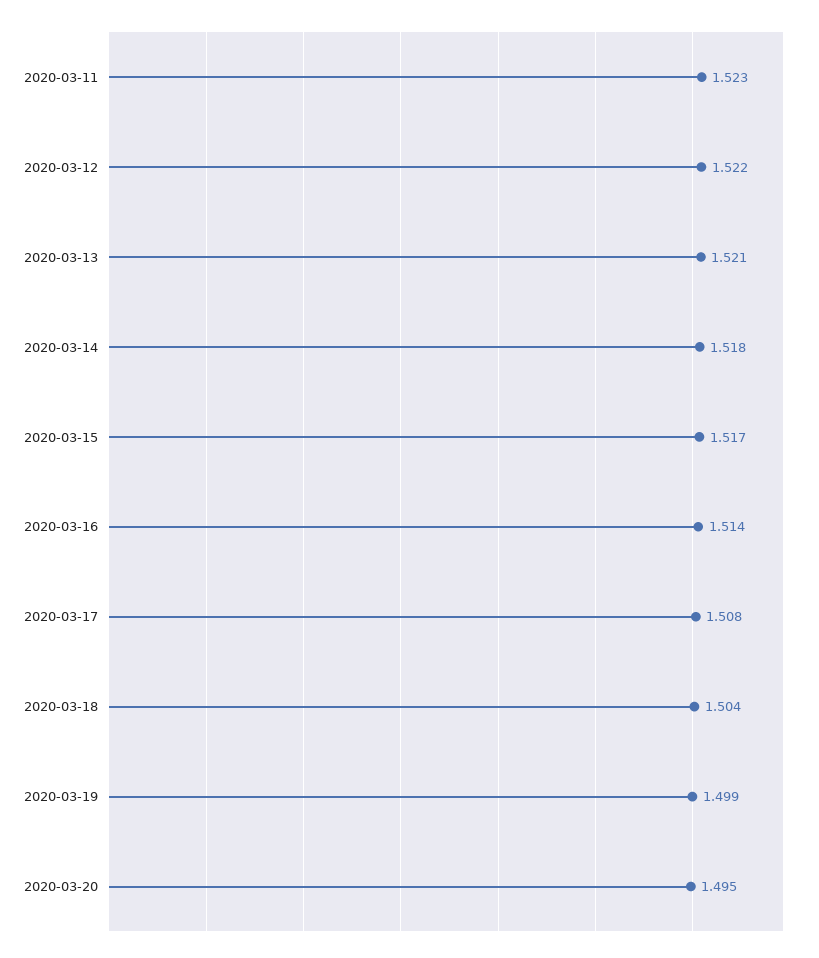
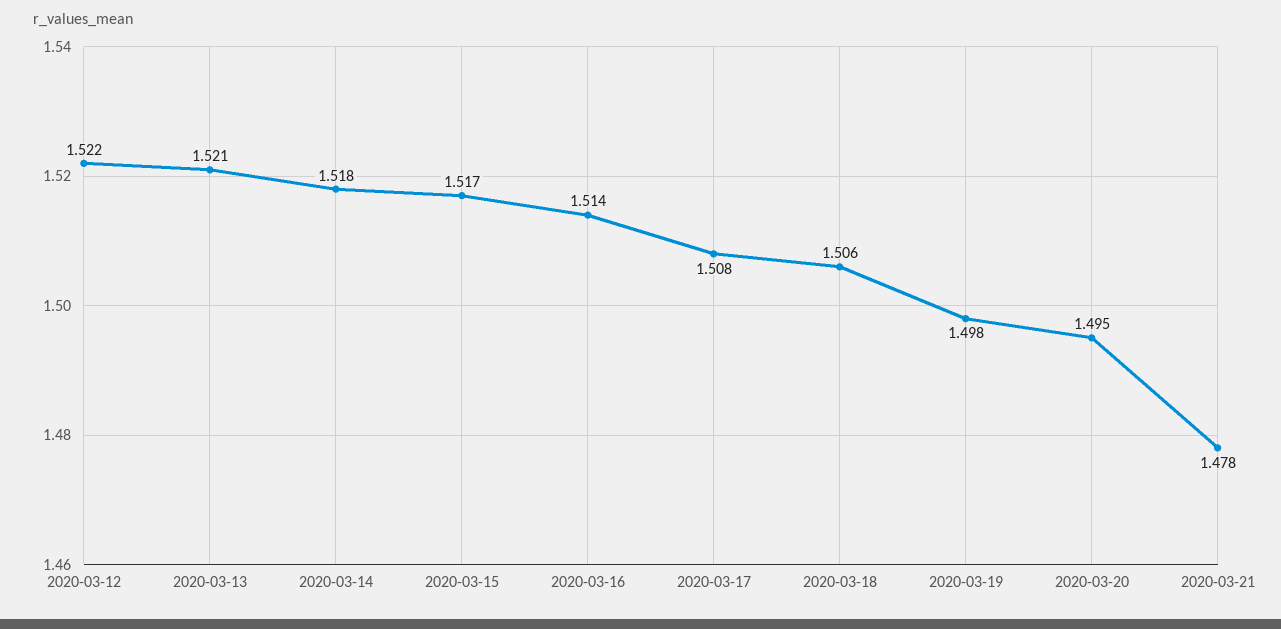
2020-03-11: 1.523 -> none
2020-03-18: 1.504 -> 1.506
2020-03-19: 1.499 -> 1.498
2020-03-21: none -> 1.478

